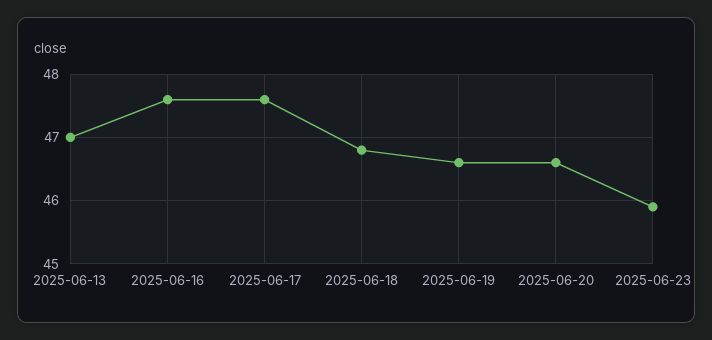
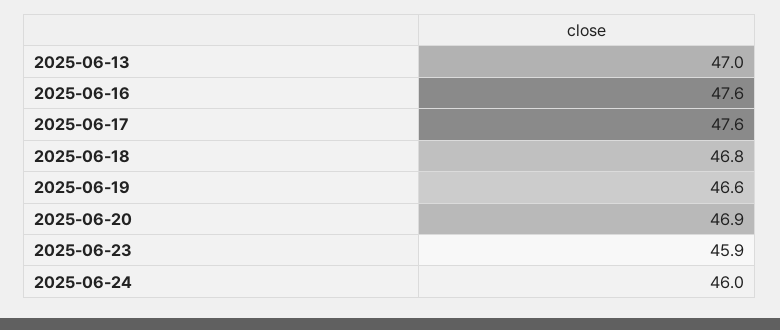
2025-06-20: 46.6 -> 46.9
2025-06-24: none -> 46

